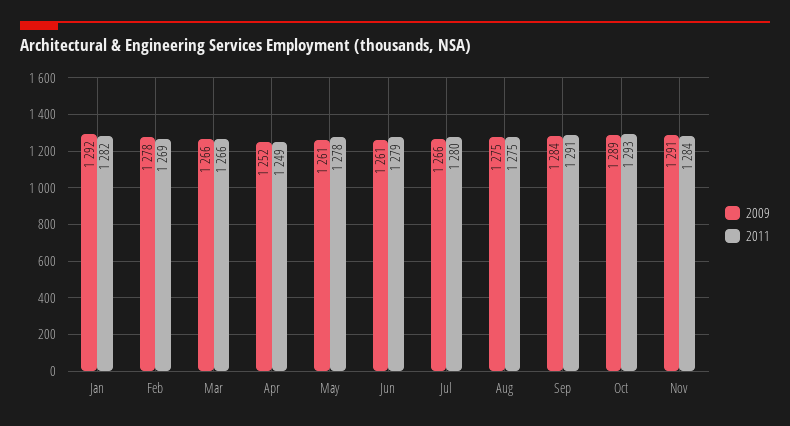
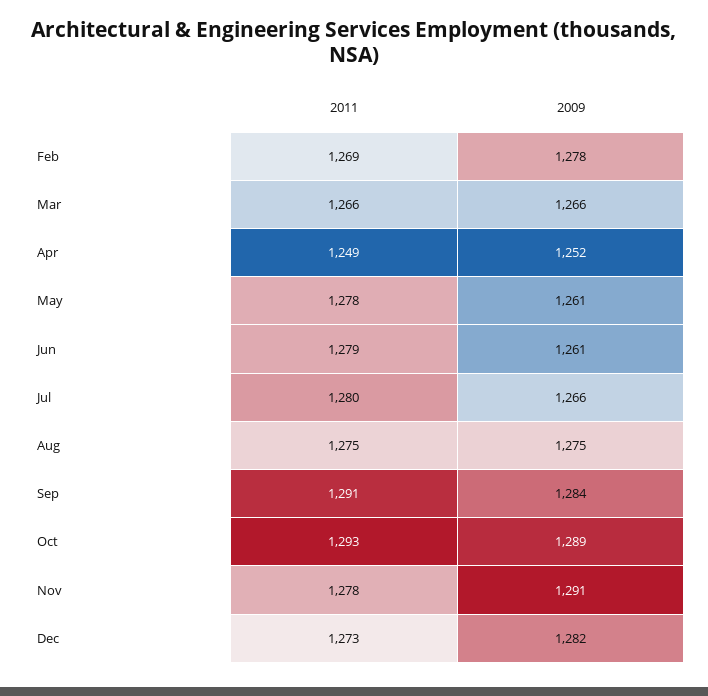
2009, Jan: 1292 -> none
2011, Jan: 1282 -> none
2011, Nov: 1284 -> 1278
2011, Dec: none -> 1273
2009, Dec: none -> 1282

